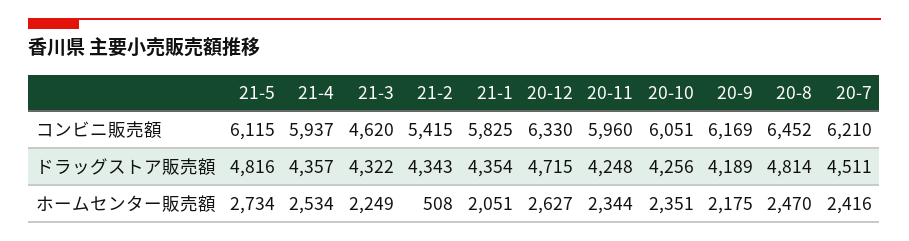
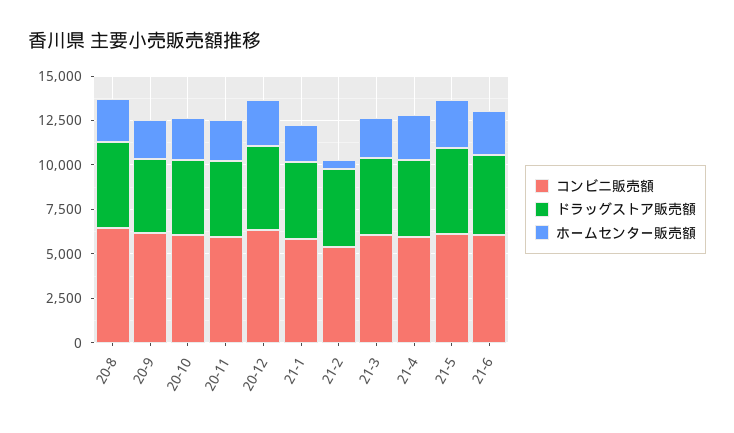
コンビニ販売額, 21-3: 4620 -> 6000
コンビニ販売額, 20-7: 6210 -> none
ドラッグストア販売額, 20-7: 4511 -> none
ホームセンター販売額, 20-7: 2416 -> none
コンビニ販売額, 21-6: none -> 6000
ドラッグストア販売額, 21-6: none -> 4500
ホームセンター販売額, 21-6: none -> 2500

